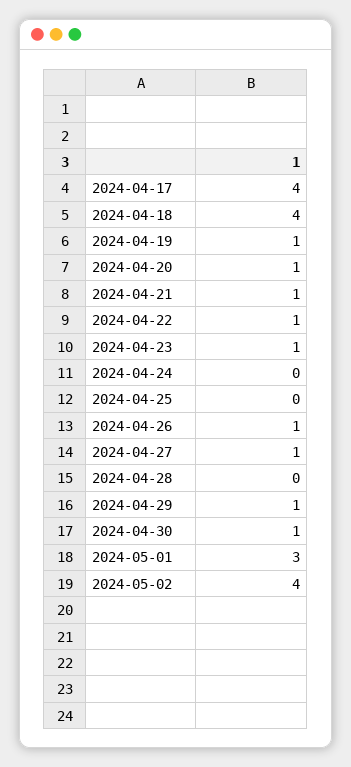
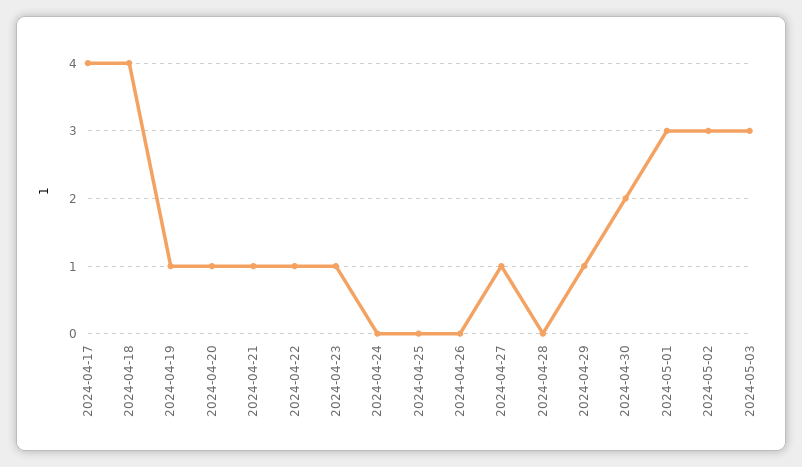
2024-04-26: 1 -> 0
2024-04-30: 1 -> 2
2024-05-02: 4 -> 3
2024-05-03: none -> 3

